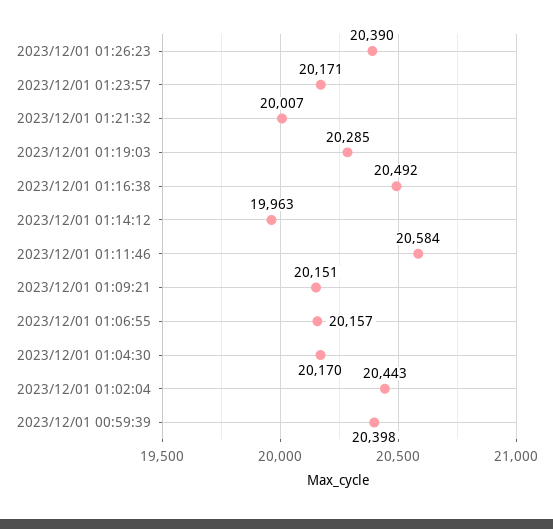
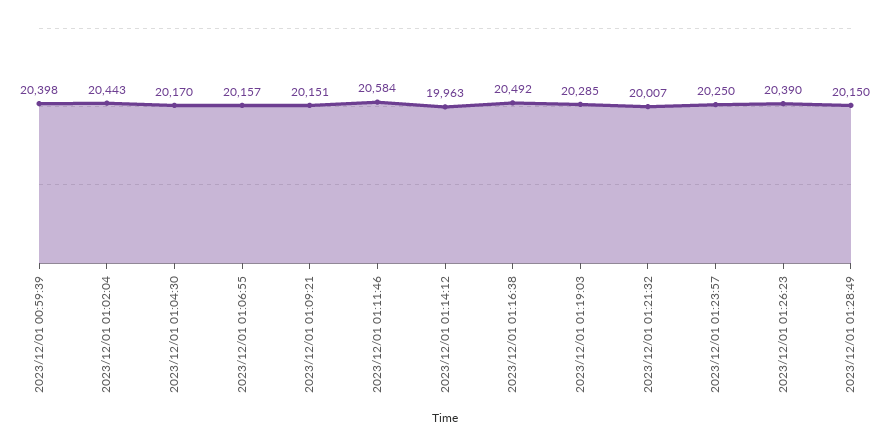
2023/12/01 01:23:57: 20171 -> 20250
2023/12/01 01:28:49: none -> 20150

